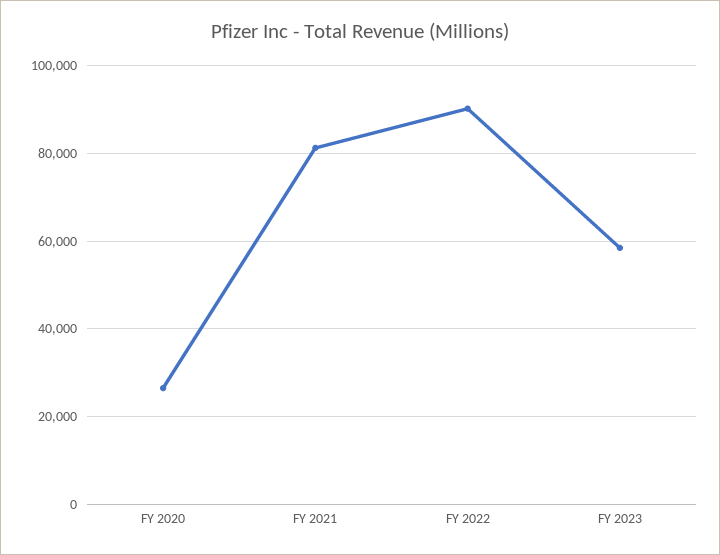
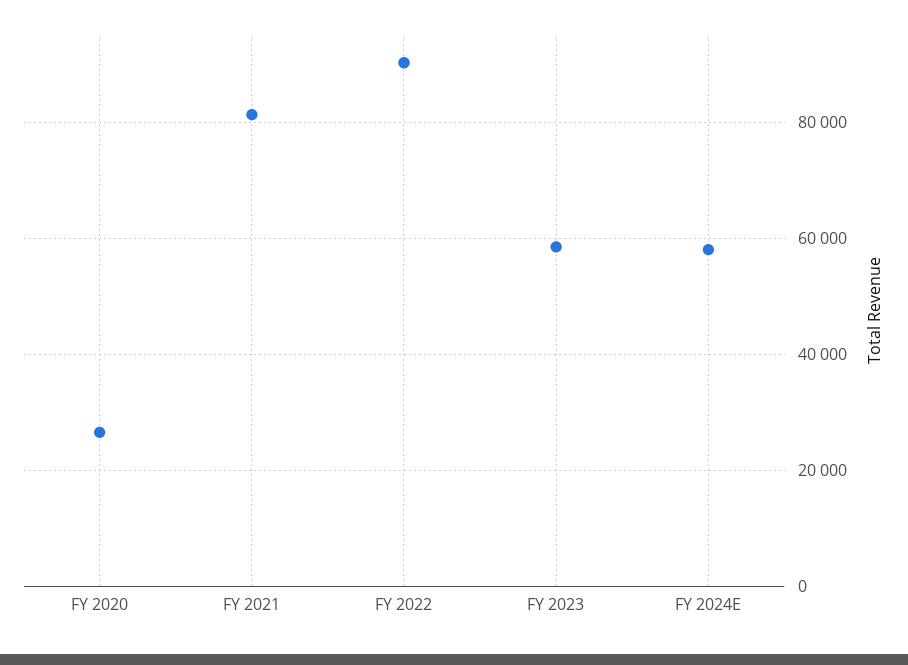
FY 2024E: none -> 58000

